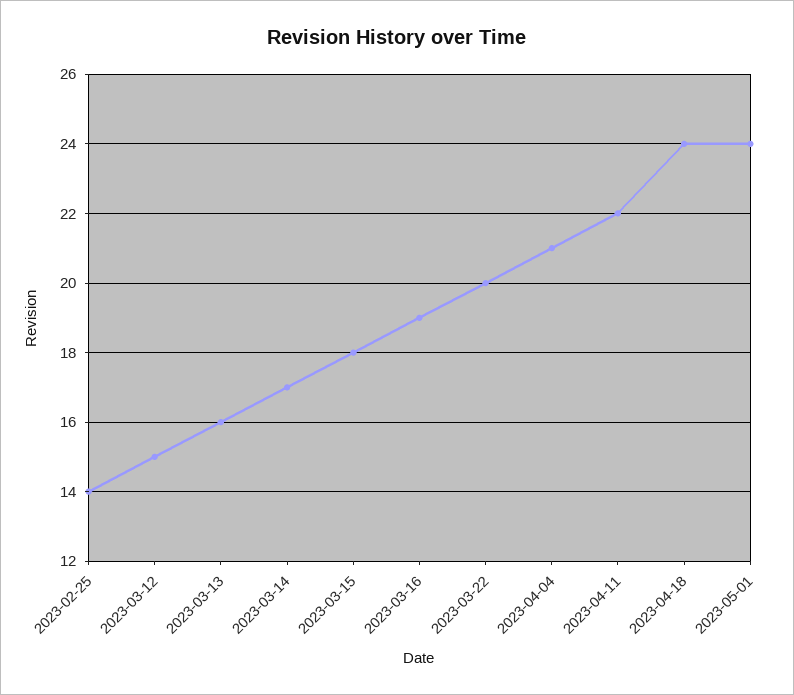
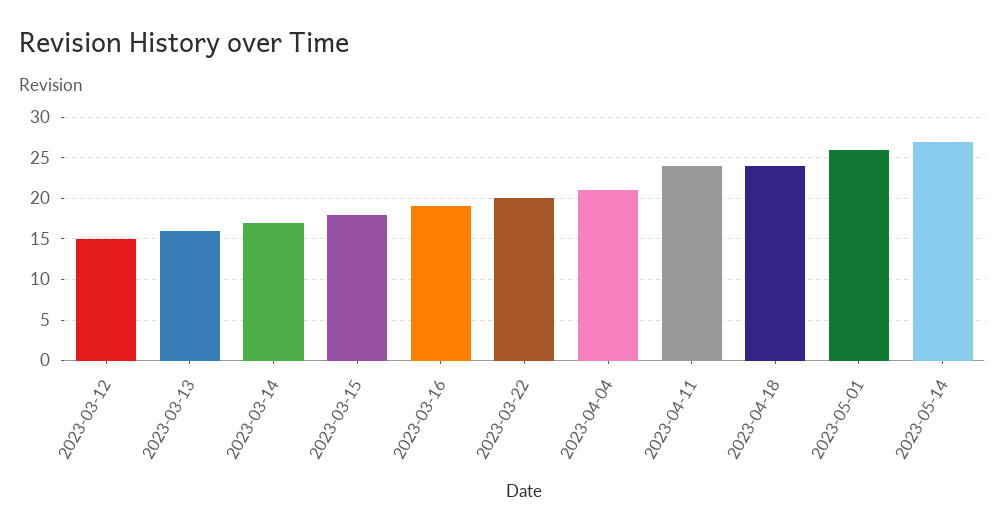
2023-02-25: 14 -> none
2023-04-11: 22 -> 24
2023-05-01: 24 -> 26
2023-05-14: none -> 27

